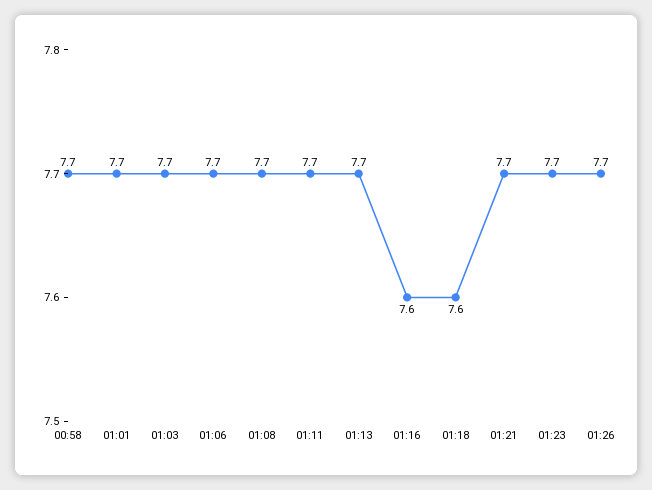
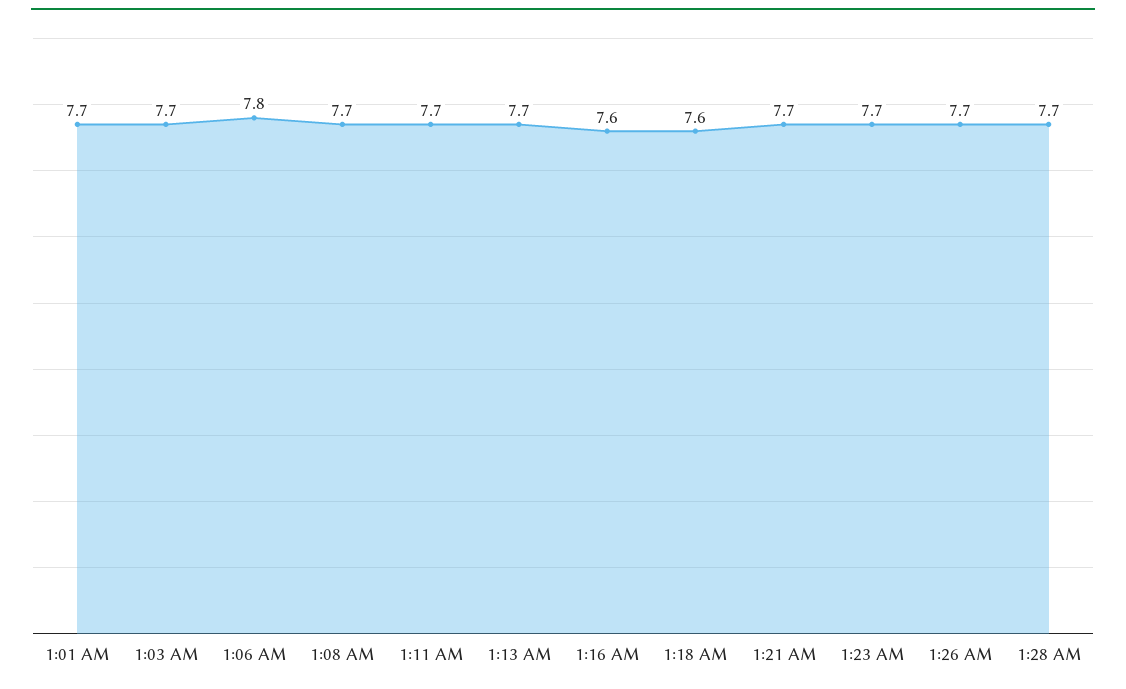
00:58: 7.7 -> none
01:06: 7.7 -> 7.8
1:28 AM: none -> 7.7

